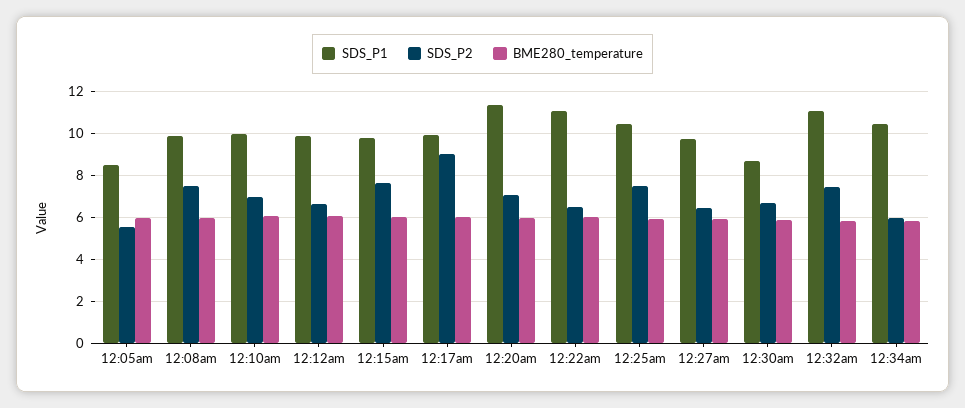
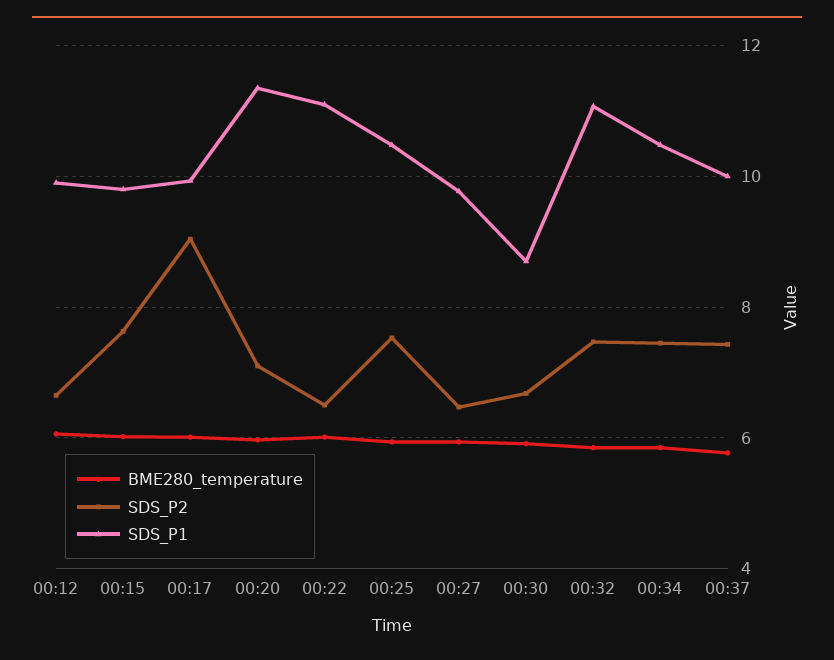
SDS_P1, 12:05am: 8.5 -> none
SDS_P2, 12:05am: 5.5 -> none
BME280_temperature, 12:05am: 6 -> none
SDS_P1, 12:08am: 10 -> none
SDS_P2, 12:08am: 7.5 -> none
BME280_temperature, 12:08am: 6 -> none
SDS_P1, 12:10am: 10 -> none
SDS_P2, 12:10am: 7 -> none
BME280_temperature, 12:10am: 6 -> none
SDS_P2, 12:34am: 6 -> 7.4
BME280_temperature, 00:37: none -> 5.8
SDS_P2, 00:37: none -> 7.4
SDS_P1, 00:37: none -> 10

